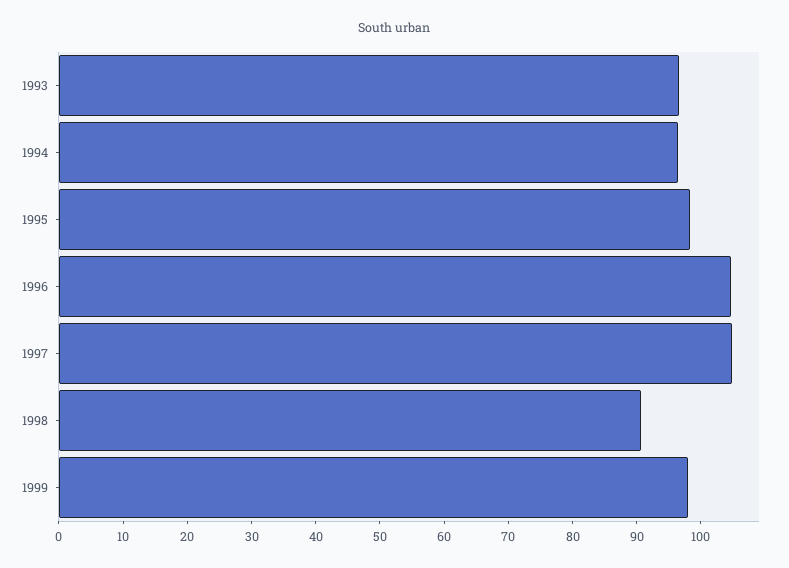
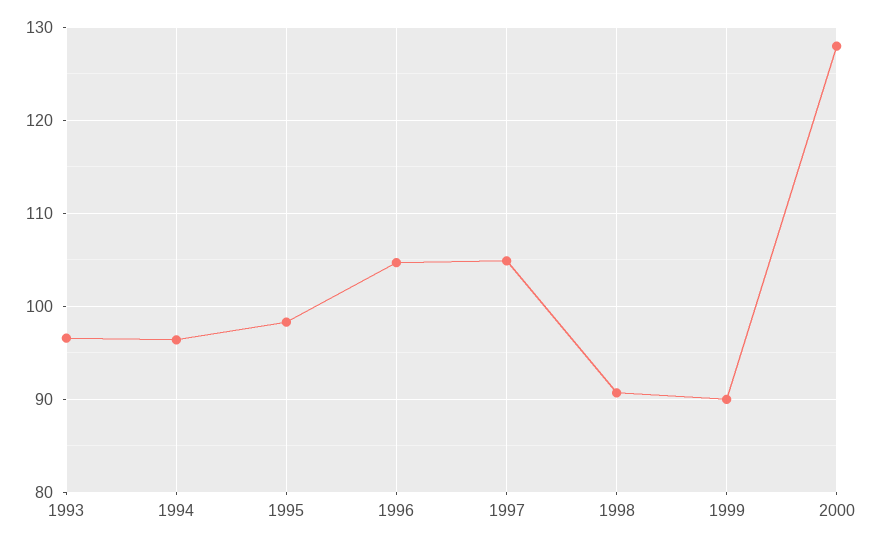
1999: 98 -> 90
2000: none -> 128

